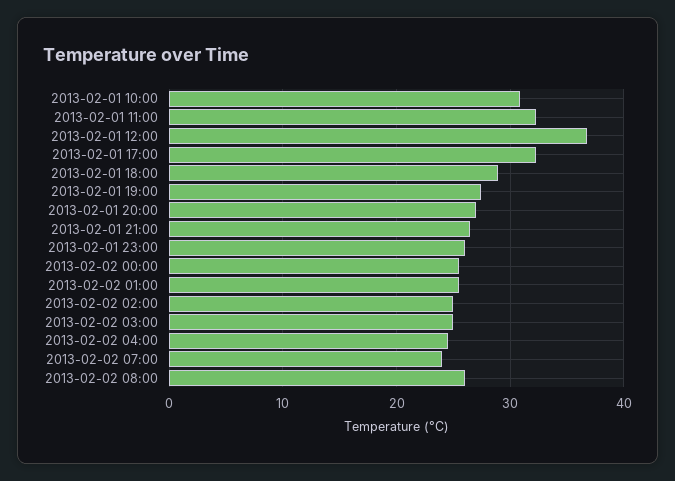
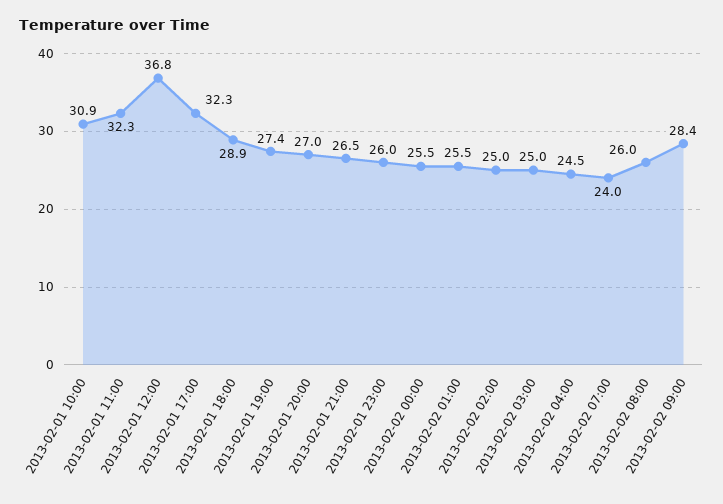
2013-02-02 09:00: none -> 28.4

